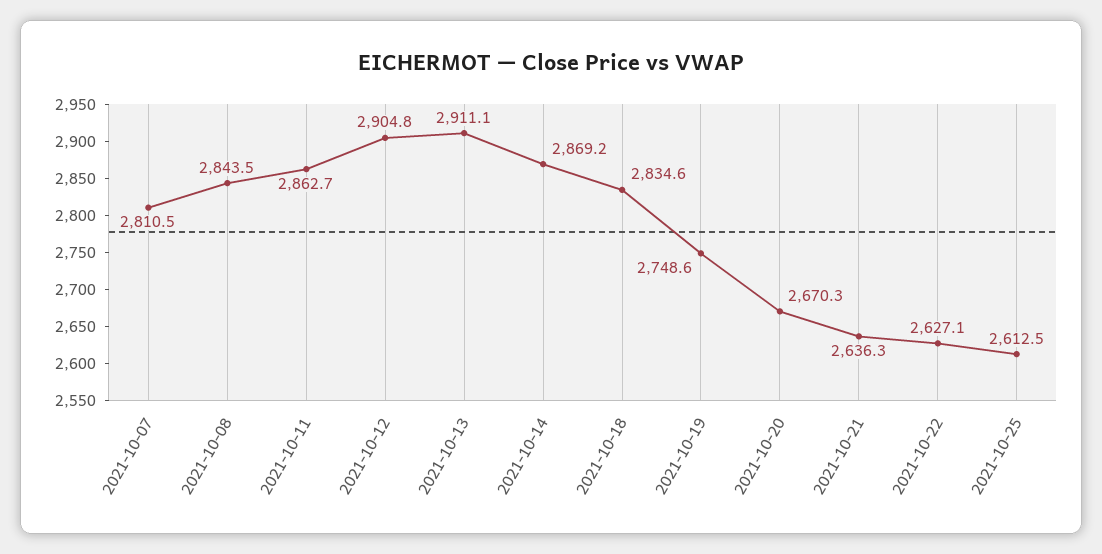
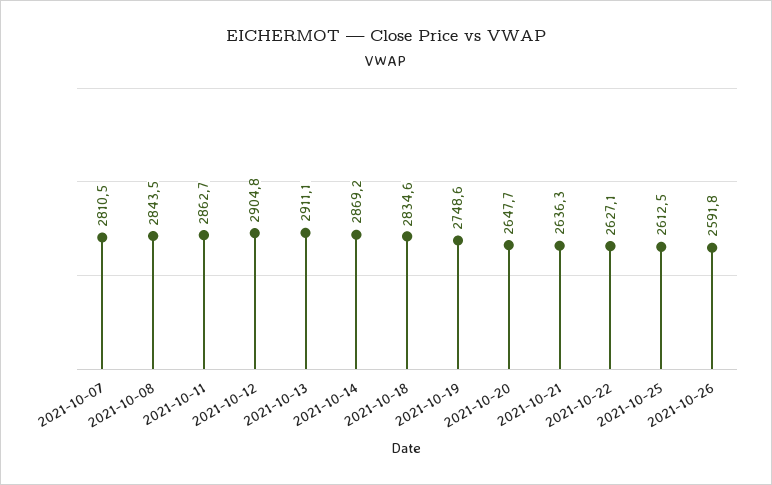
2021-10-20: 2670.3 -> 2647.7
2021-10-26: none -> 2591.8

